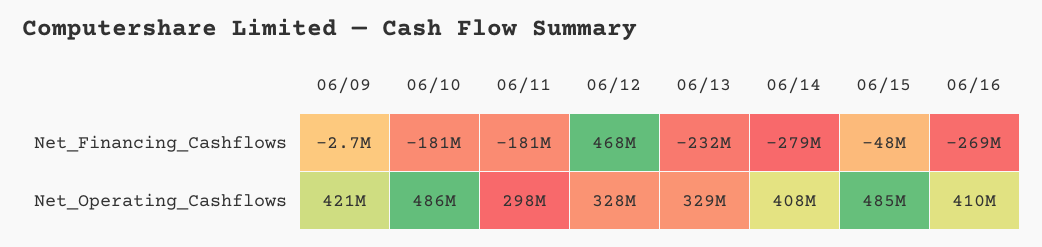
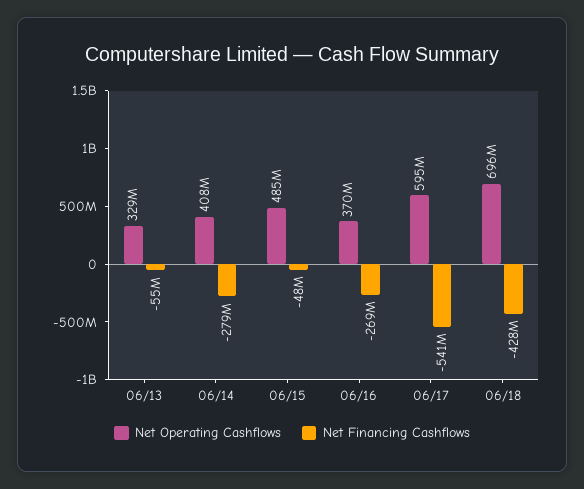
Net_Financing_Cashflows, 06/09: -2700000 -> none
Net_Financing_Cashflows, 06/10: -181000000 -> none
Net_Financing_Cashflows, 06/11: -181000000 -> none
Net_Financing_Cashflows, 06/12: 468000000 -> none
Net_Financing_Cashflows, 06/13: -232000000 -> -55000000
Net_Operating_Cashflows, 06/09: 421000000 -> none
Net_Operating_Cashflows, 06/10: 486000000 -> none
Net_Operating_Cashflows, 06/11: 298000000 -> none
Net_Operating_Cashflows, 06/12: 328000000 -> none
Net_Operating_Cashflows, 06/16: 410000000 -> 370000000
Net_Operating_Cashflows, 06/17: none -> 595000000
Net_Financing_Cashflows, 06/17: none -> -541000000
Net_Operating_Cashflows, 06/18: none -> 696000000
Net_Financing_Cashflows, 06/18: none -> -428000000

